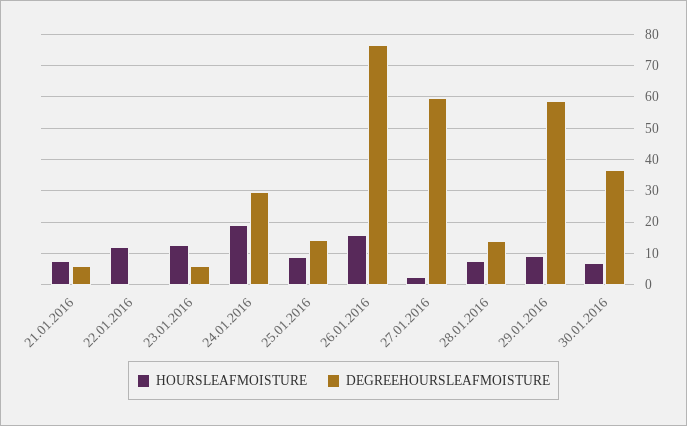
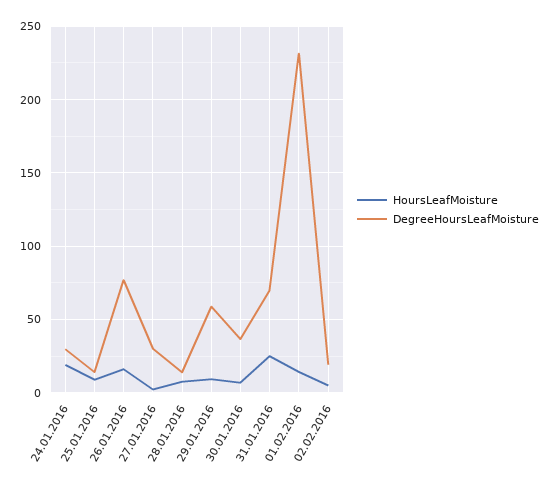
HOURSLEAFMOISTURE, 21.01.2016: 8 -> none
DEGREEHOURSLEAFMOISTURE, 21.01.2016: 6 -> none
HOURSLEAFMOISTURE, 22.01.2016: 12 -> none
DEGREEHOURSLEAFMOISTURE, 22.01.2016: 0 -> none
HOURSLEAFMOISTURE, 23.01.2016: 12 -> none
DEGREEHOURSLEAFMOISTURE, 23.01.2016: 6 -> none
DEGREEHOURSLEAFMOISTURE, 27.01.2016: 60 -> 30
HOURSLEAFMOISTURE, 31.01.2016: none -> 25
DEGREEHOURSLEAFMOISTURE, 31.01.2016: none -> 70
HOURSLEAFMOISTURE, 01.02.2016: none -> 15
DEGREEHOURSLEAFMOISTURE, 01.02.2016: none -> 230
HOURSLEAFMOISTURE, 02.02.2016: none -> 5
DEGREEHOURSLEAFMOISTURE, 02.02.2016: none -> 20

